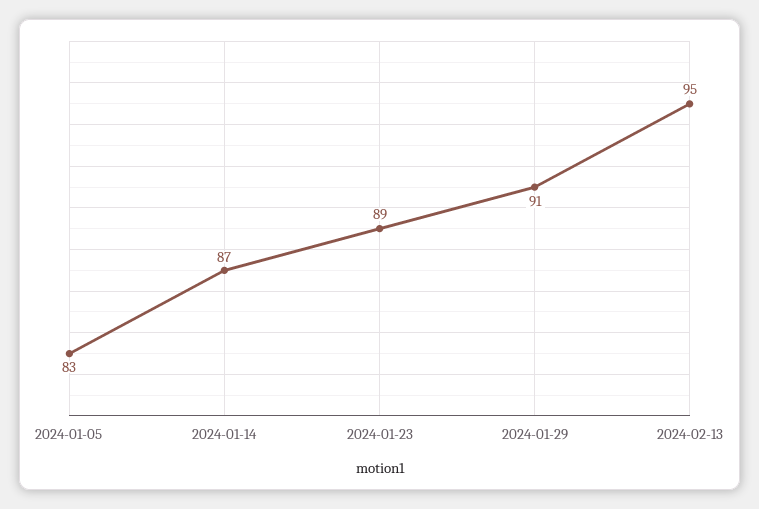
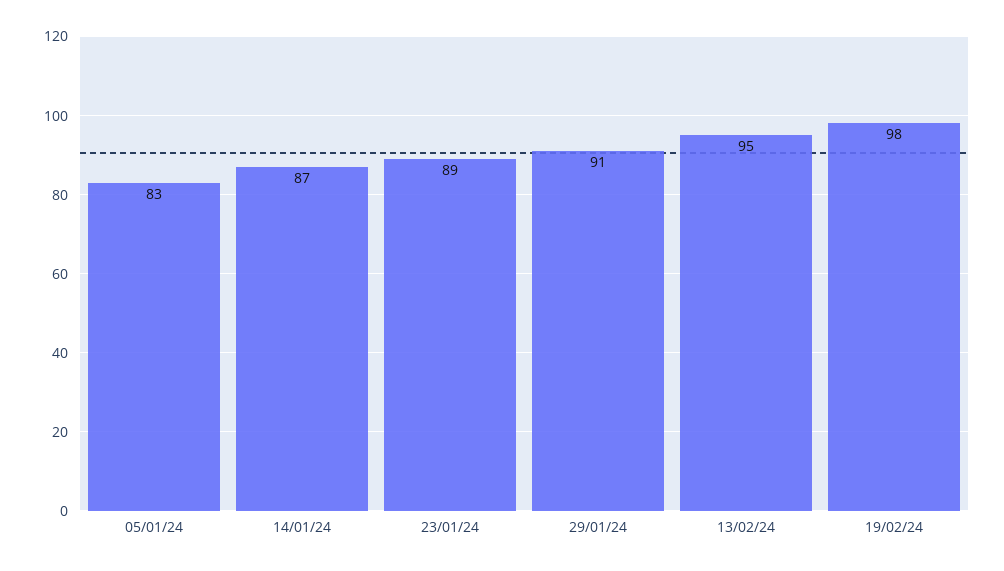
19/02/24: none -> 98

